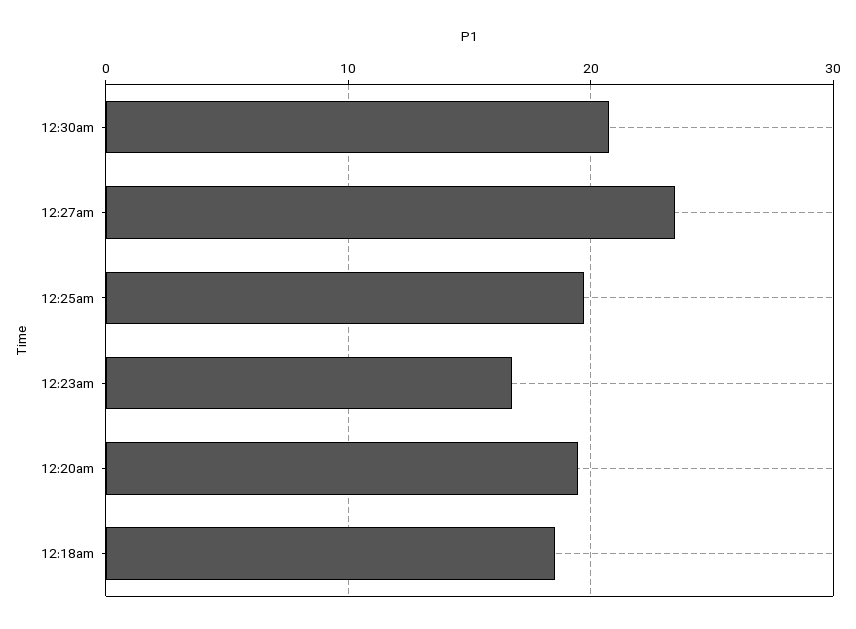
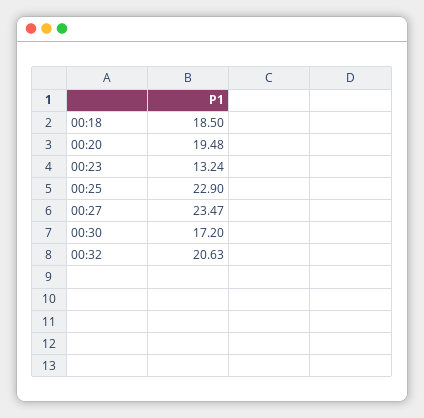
12:30am: 21 -> 17.2
12:25am: 20 -> 22.9
12:23am: 17 -> 13.24
00:32: none -> 20.63

